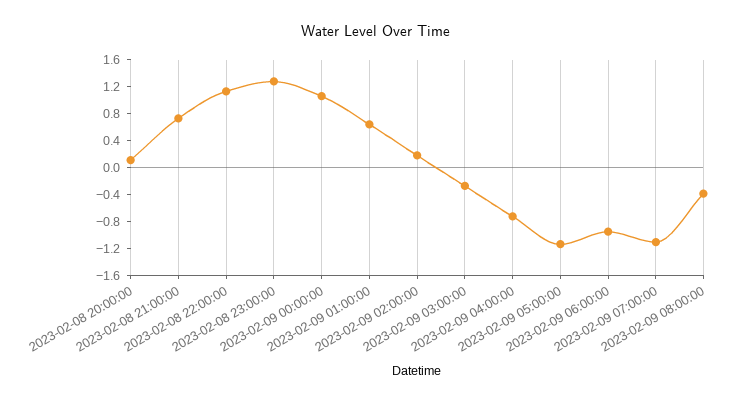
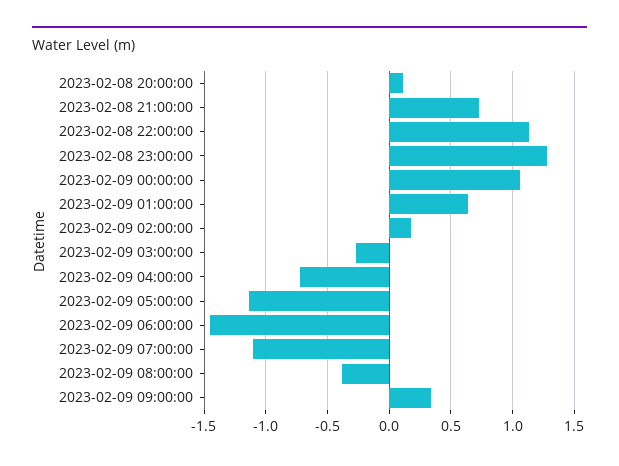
2023-02-09 06:00:00: -1 -> -1.45
2023-02-09 09:00:00: none -> 0.35

